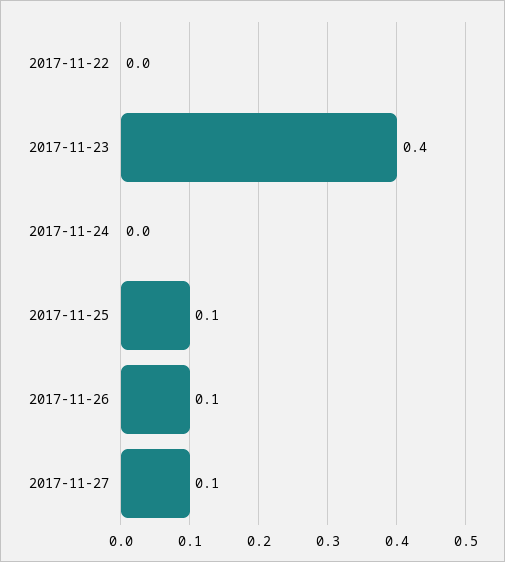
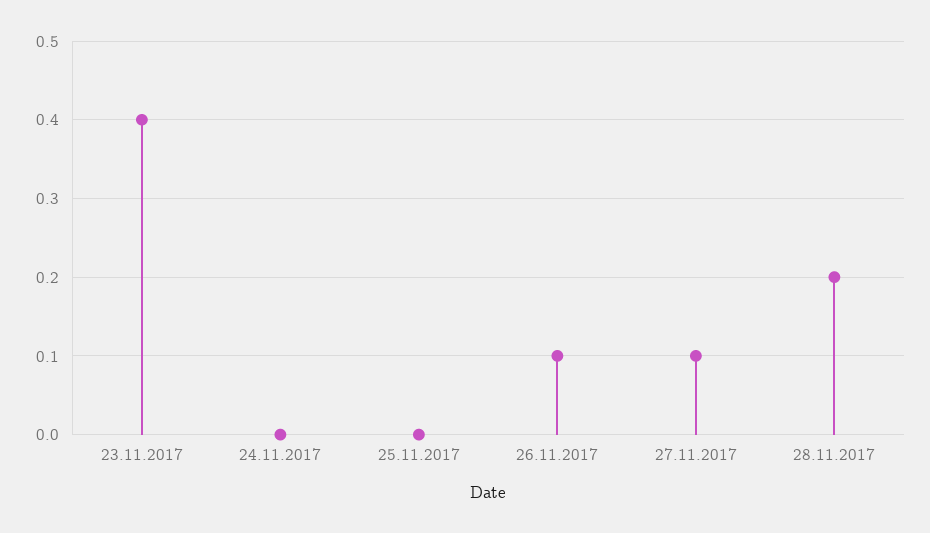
2017-11-22: 0 -> none
2017-11-25: 0.1 -> 0
28.11.2017: none -> 0.2

